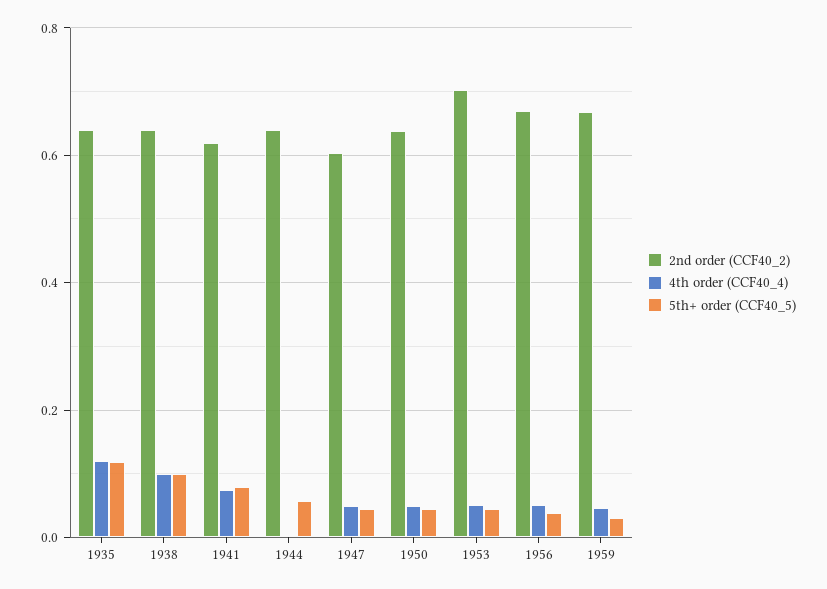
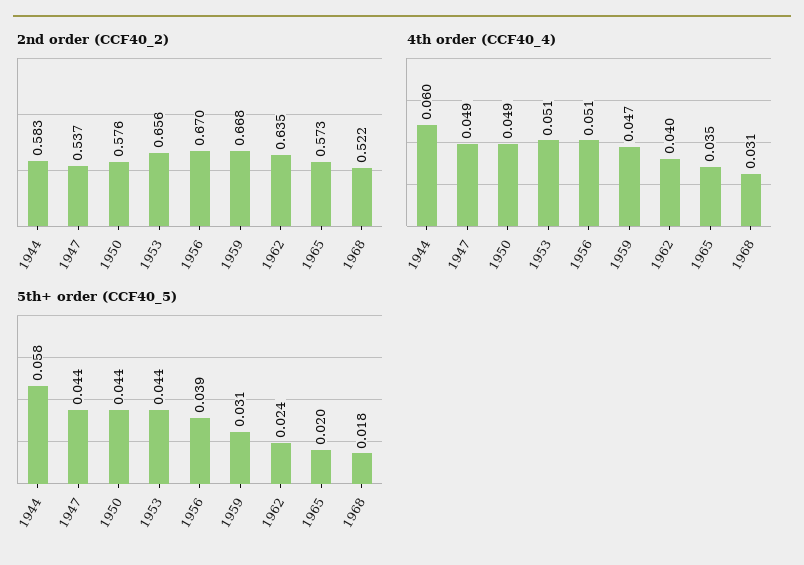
2nd order (CCF40_2), 1935: 0.64 -> none
4th order (CCF40_4), 1935: 0.12 -> none
5th+ order (CCF40_5), 1935: 0.12 -> none
2nd order (CCF40_2), 1938: 0.64 -> none
4th order (CCF40_4), 1938: 0.1 -> none
5th+ order (CCF40_5), 1938: 0.1 -> none
2nd order (CCF40_2), 1941: 0.62 -> none
4th order (CCF40_4), 1941: 0.08 -> none
5th+ order (CCF40_5), 1941: 0.08 -> none
2nd order (CCF40_2), 1944: 0.64 -> 0.583
4th order (CCF40_4), 1944: 0 -> 0.06
2nd order (CCF40_2), 1947: 0.6 -> 0.537
2nd order (CCF40_2), 1950: 0.64 -> 0.576
2nd order (CCF40_2), 1953: 0.7 -> 0.656
2nd order (CCF40_2), 1962: none -> 0.635
2nd order (CCF40_2), 1965: none -> 0.573
2nd order (CCF40_2), 1968: none -> 0.522
4th order (CCF40_4), 1962: none -> 0.04
4th order (CCF40_4), 1965: none -> 0.035
4th order (CCF40_4), 1968: none -> 0.031
5th+ order (CCF40_5), 1962: none -> 0.024
5th+ order (CCF40_5), 1965: none -> 0.02
5th+ order (CCF40_5), 1968: none -> 0.018

